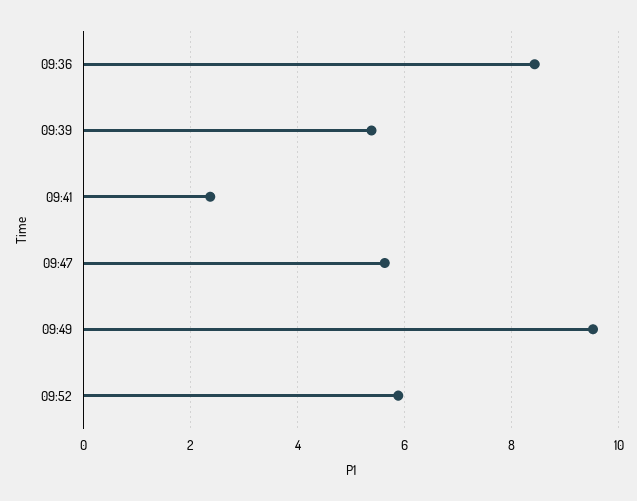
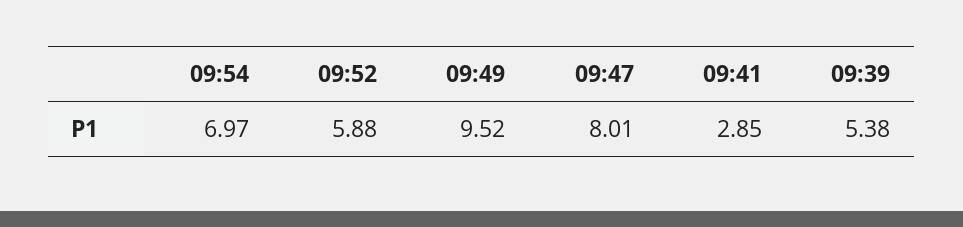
09:36: 8.4 -> none
09:41: 2.4 -> 2.85
09:47: 5.6 -> 8.01
09:54: none -> 6.97

